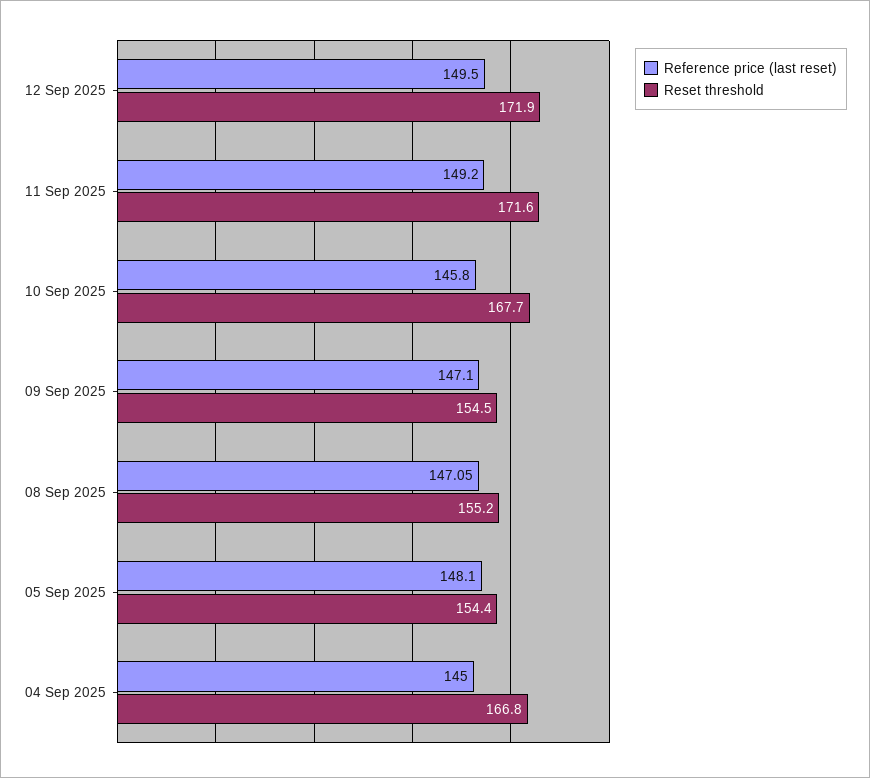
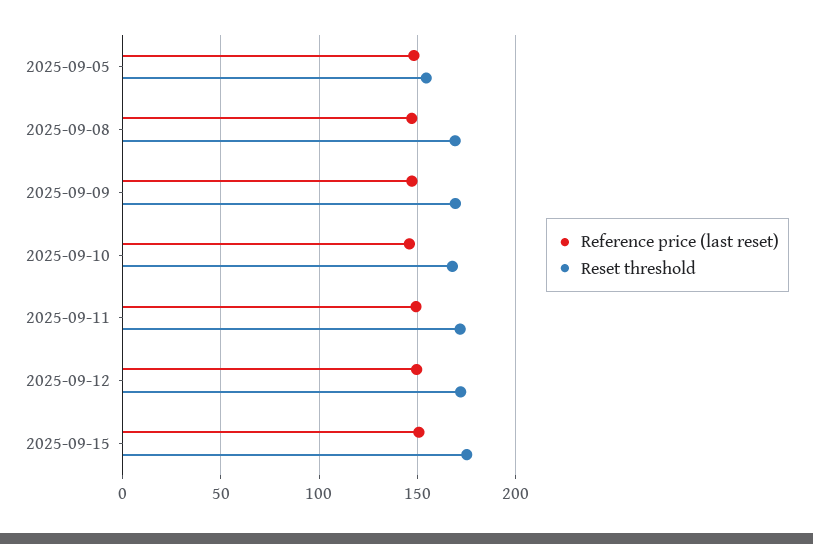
Reset threshold, 09 Sep 2025: 154.5 -> 170
Reset threshold, 08 Sep 2025: 155.2 -> 170
Reference price (last reset), 04 Sep 2025: 145 -> none
Reset threshold, 04 Sep 2025: 166.8 -> none
Reference price (last reset), 2025-09-15: none -> 150
Reset threshold, 2025-09-15: none -> 175

